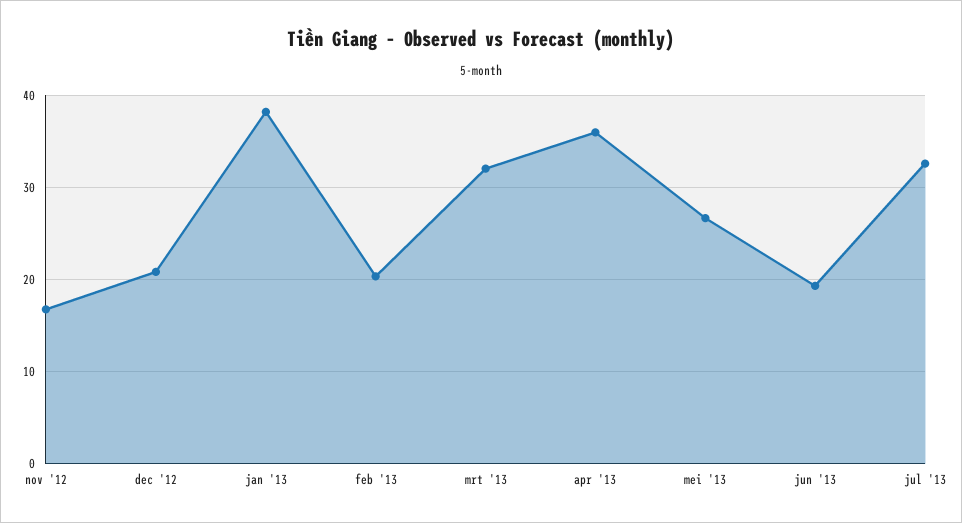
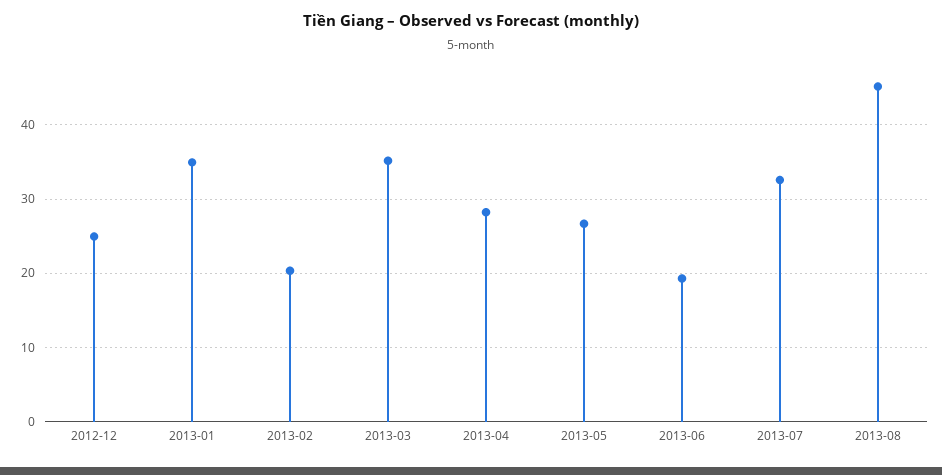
nov '12: 17 -> none
dec '12: 21 -> 25
jan '13: 38 -> 35
mrt '13: 32 -> 35
apr '13: 36 -> 28
2013-08: none -> 45

